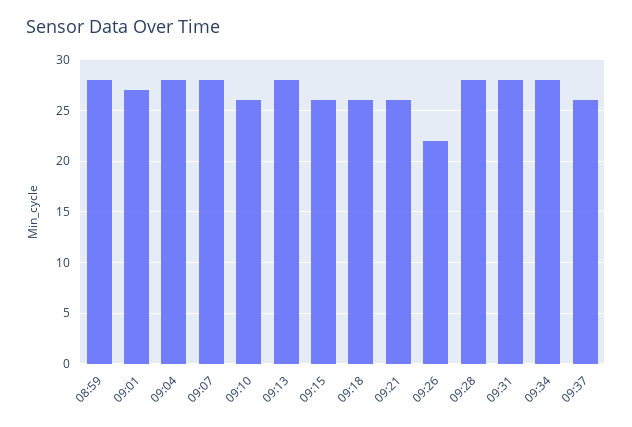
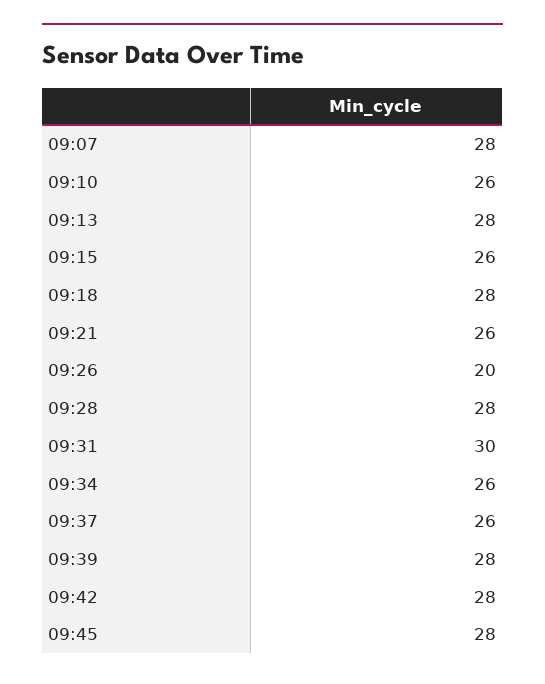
08:59: 28 -> none
09:01: 27 -> none
09:04: 28 -> none
09:18: 26 -> 28
09:26: 22 -> 20
09:31: 28 -> 30
09:34: 28 -> 26
09:39: none -> 28
09:42: none -> 28
09:45: none -> 28

